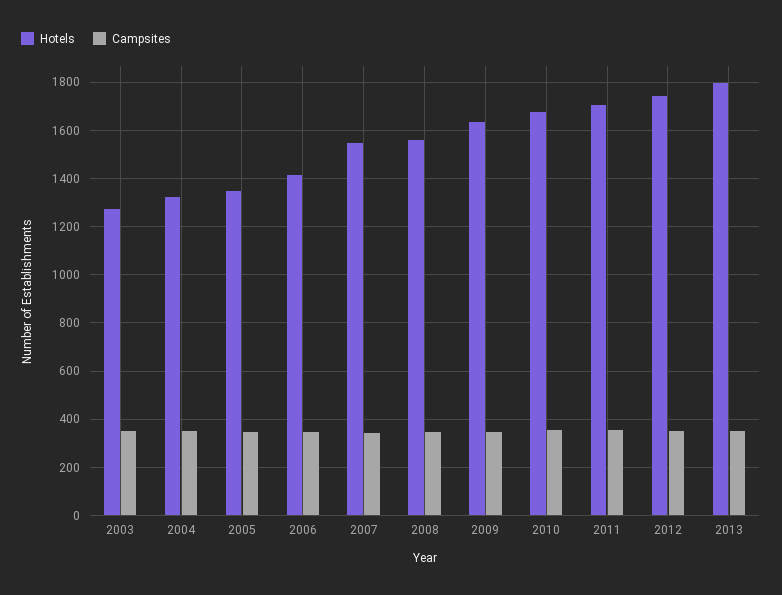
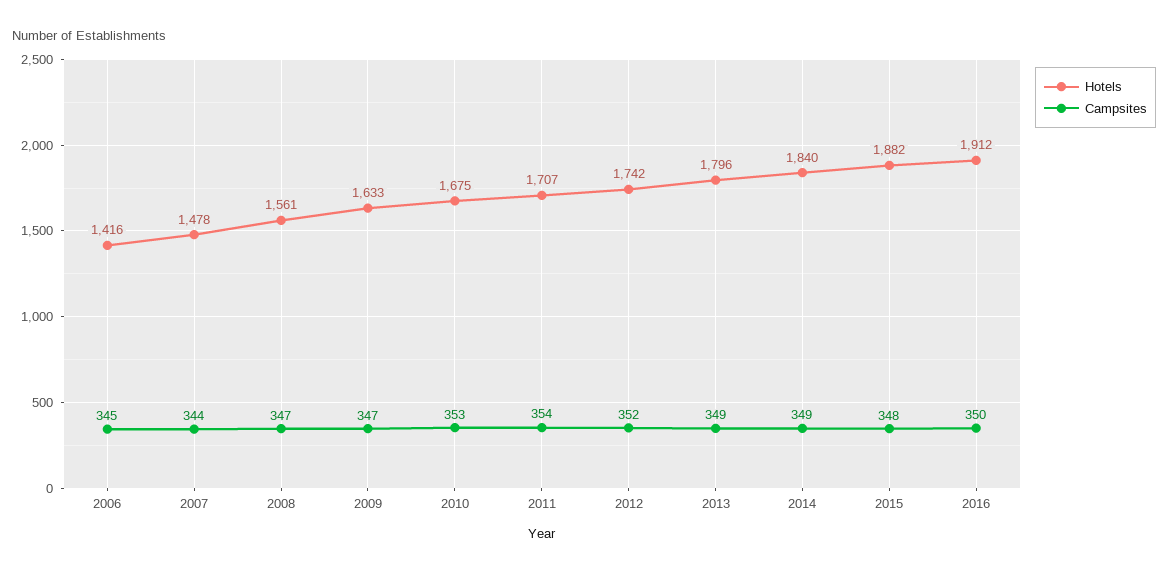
Hotels, 2003: 1275 -> none
Campsites, 2003: 350 -> none
Hotels, 2004: 1325 -> none
Campsites, 2004: 350 -> none
Hotels, 2005: 1350 -> none
Campsites, 2005: 350 -> none
Hotels, 2007: 1550 -> 1478
Hotels, 2014: none -> 1840
Campsites, 2014: none -> 349
Hotels, 2015: none -> 1882
Campsites, 2015: none -> 348
Hotels, 2016: none -> 1912
Campsites, 2016: none -> 350

